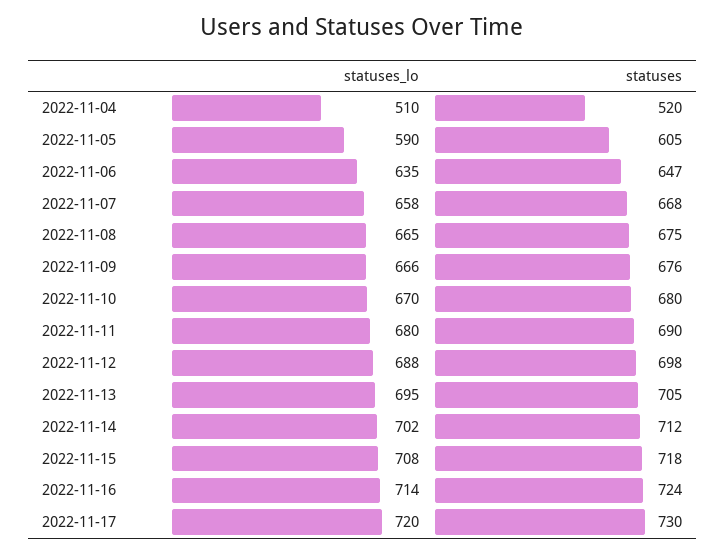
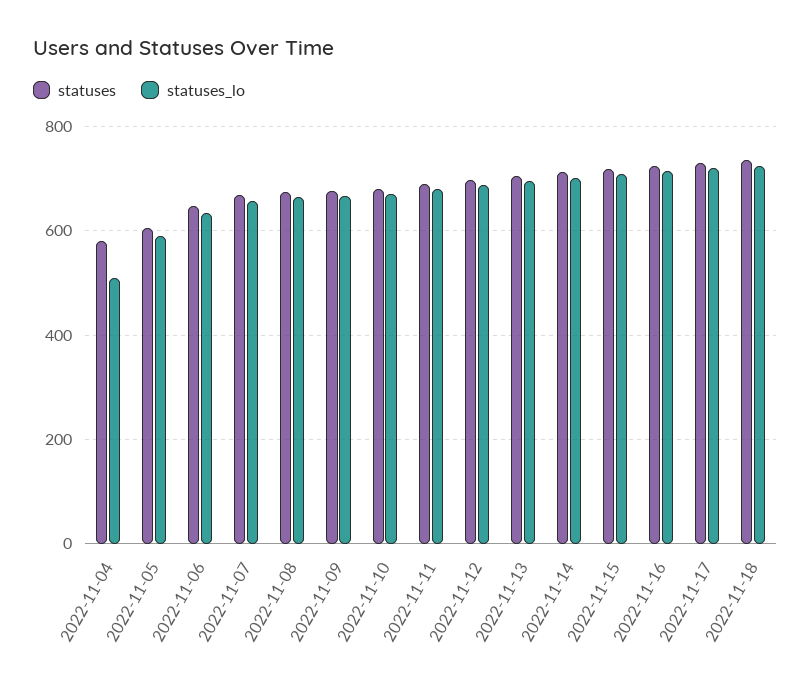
statuses, 2022-11-04: 520 -> 580
statuses, 2022-11-18: none -> 740
statuses_lo, 2022-11-18: none -> 720

